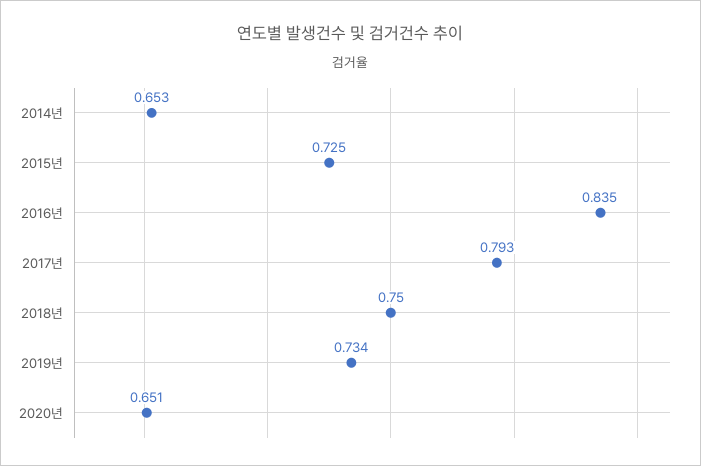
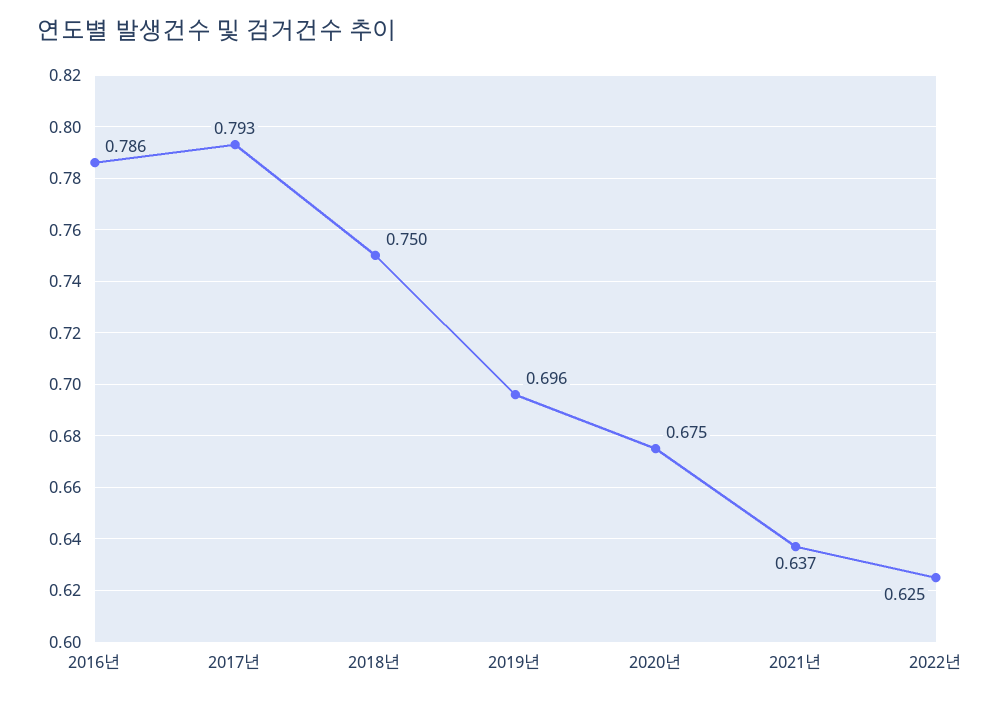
2014년: 0.653 -> none
2015년: 0.725 -> none
2016년: 0.835 -> 0.786
2019년: 0.734 -> 0.696
2020년: 0.651 -> 0.675
2021년: none -> 0.637
2022년: none -> 0.625

